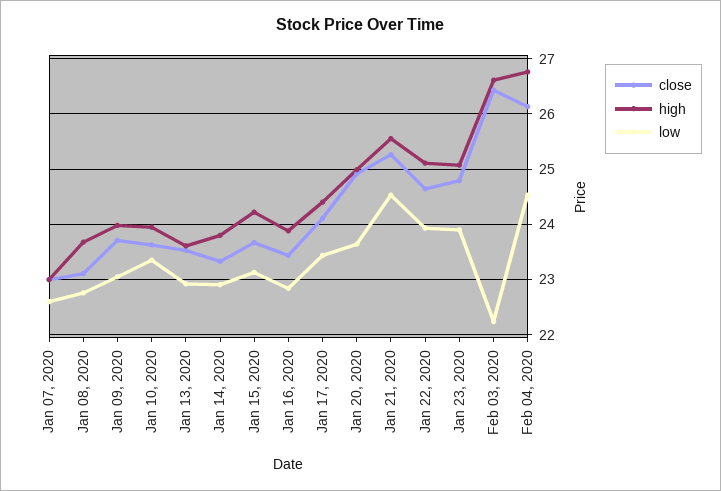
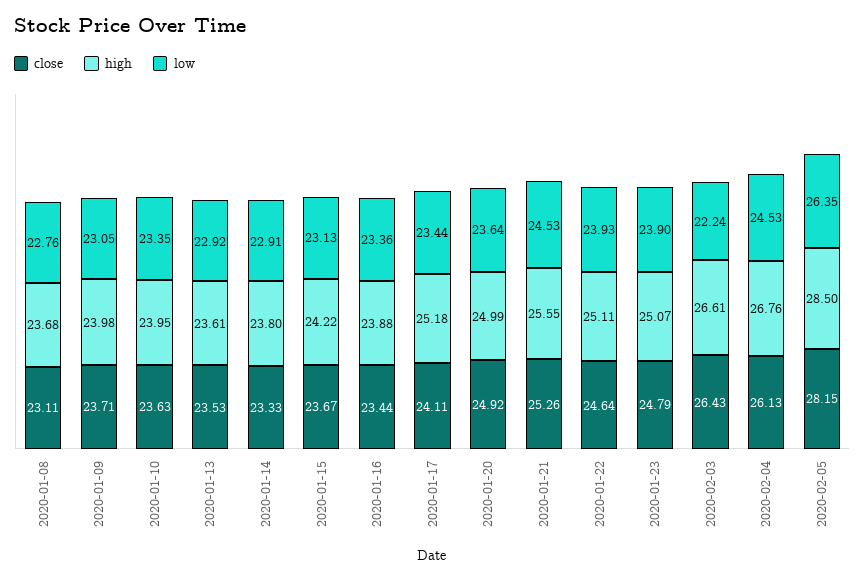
close, Jan 07, 2020: 23 -> none
high, Jan 07, 2020: 23 -> none
low, Jan 07, 2020: 22.6 -> none
low, Jan 16, 2020: 22.8 -> 23.36
high, Jan 17, 2020: 24.4 -> 25.18
close, 2020-02-05: none -> 28.15
high, 2020-02-05: none -> 28.5
low, 2020-02-05: none -> 26.35

